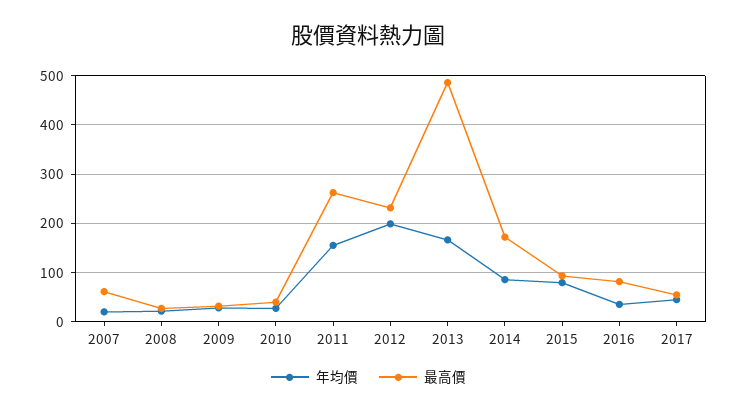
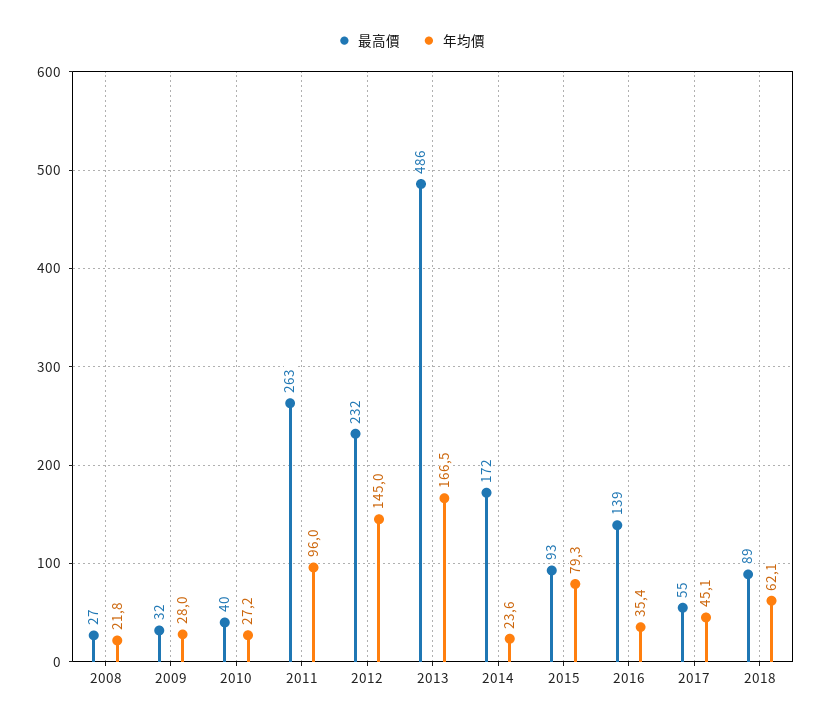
年均價, 2007: 20 -> none
最高價, 2007: 60 -> none
年均價, 2011: 160 -> 96
年均價, 2012: 200 -> 145
年均價, 2014: 80 -> 23.6
最高價, 2016: 80 -> 139
最高價, 2018: none -> 89
年均價, 2018: none -> 62.1

